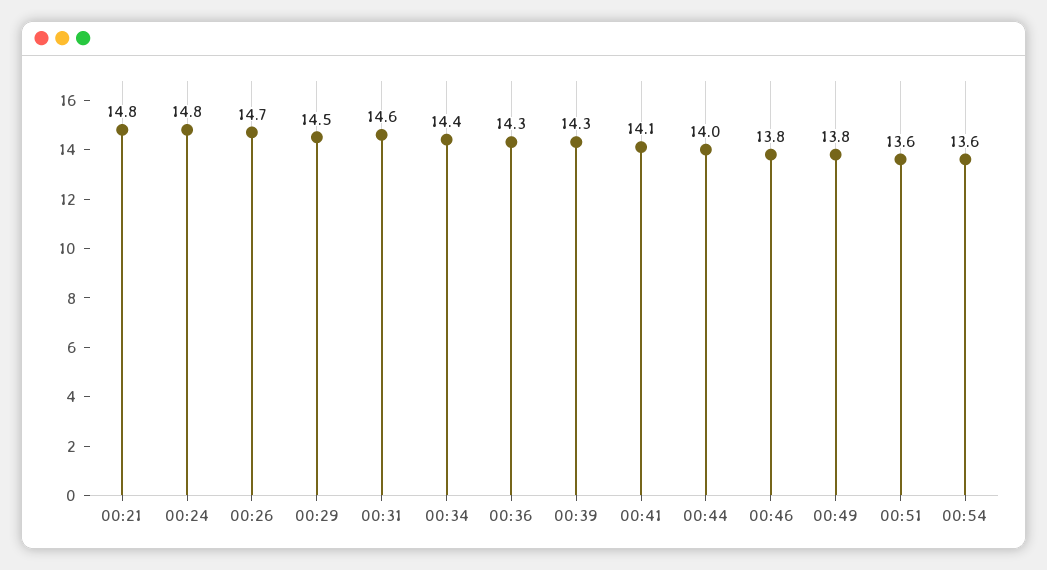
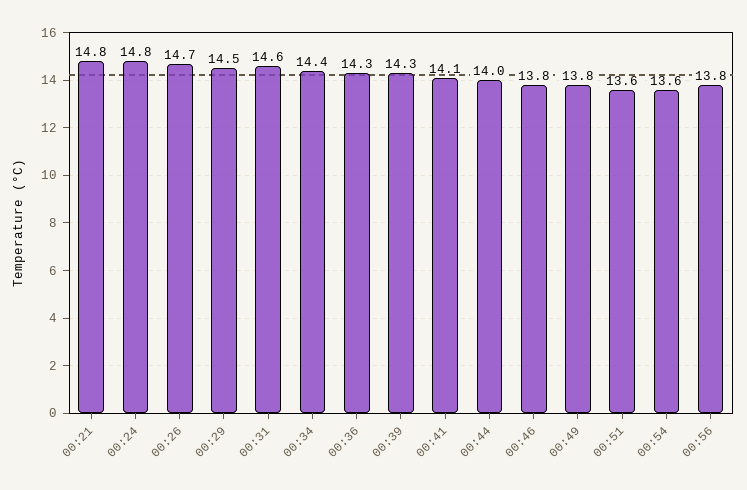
00:56: none -> 13.8

